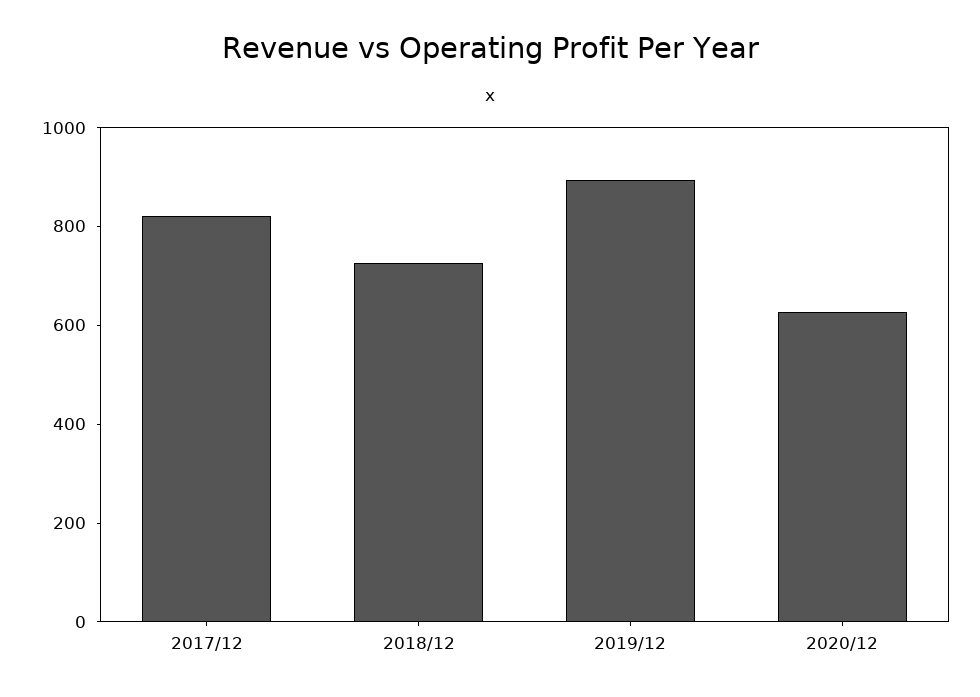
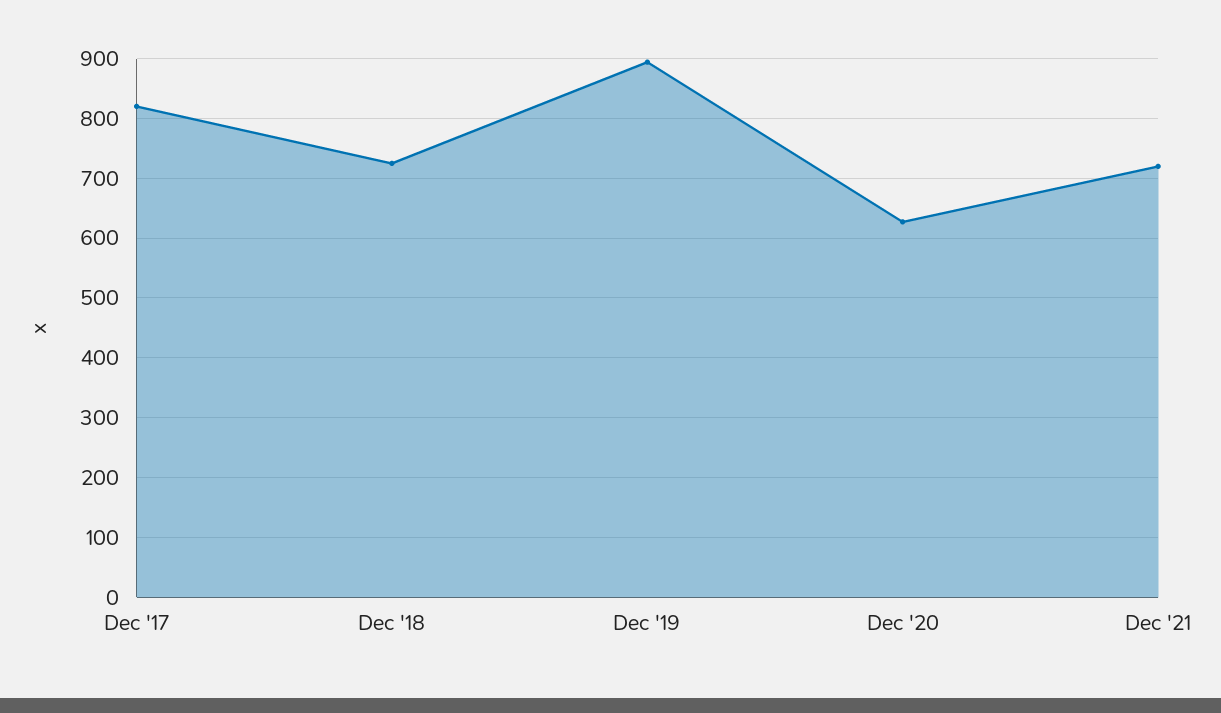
Dec '21: none -> 720

